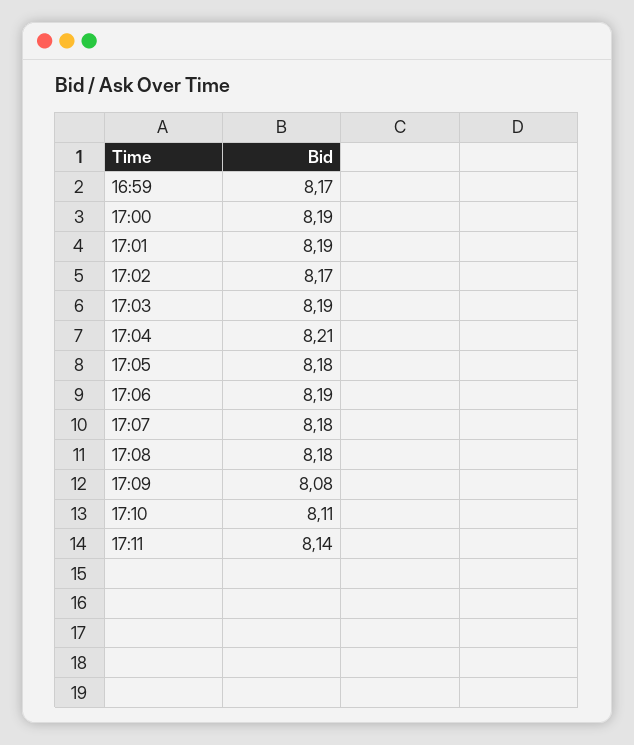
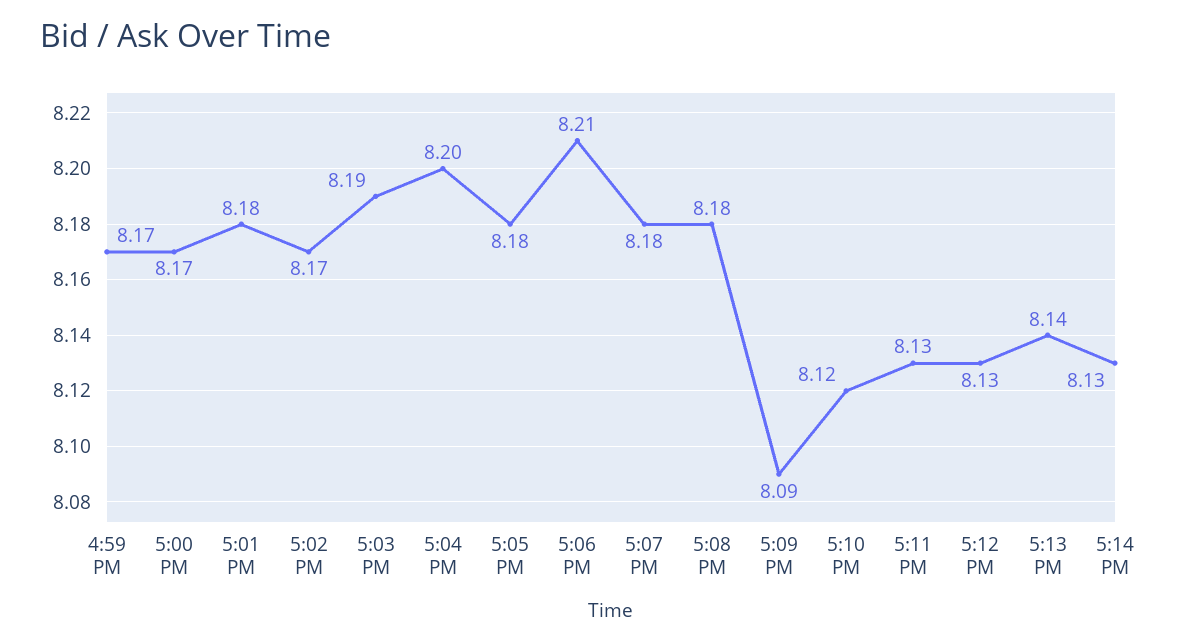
17:00: 8.19 -> 8.17
17:01: 8.19 -> 8.18
17:04: 8.21 -> 8.2
17:06: 8.19 -> 8.21
17:09: 8.08 -> 8.09
17:10: 8.11 -> 8.12
17:11: 8.14 -> 8.13
5:12 PM: none -> 8.13
5:13 PM: none -> 8.14
5:14 PM: none -> 8.13

